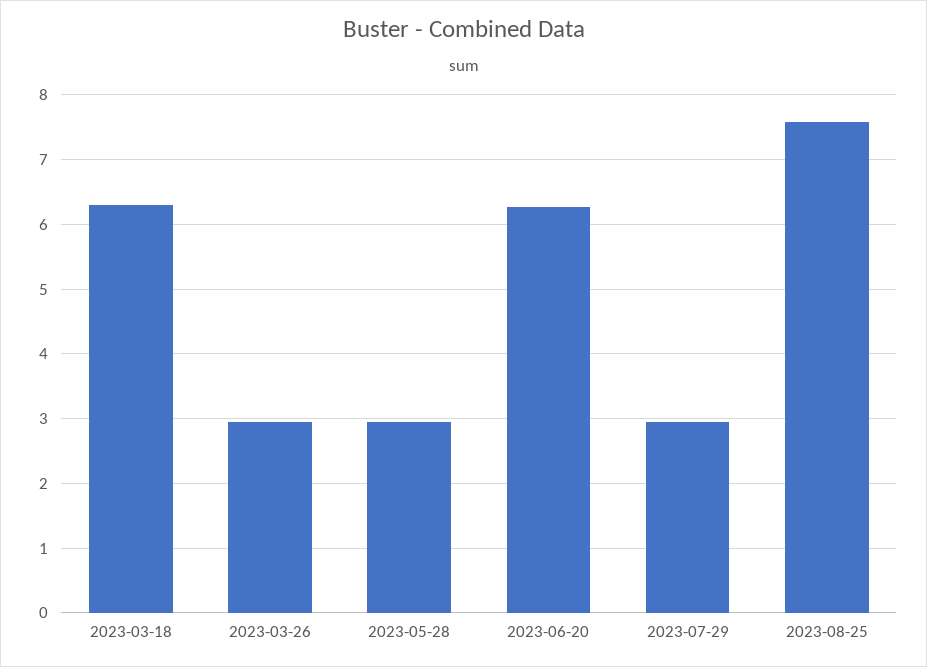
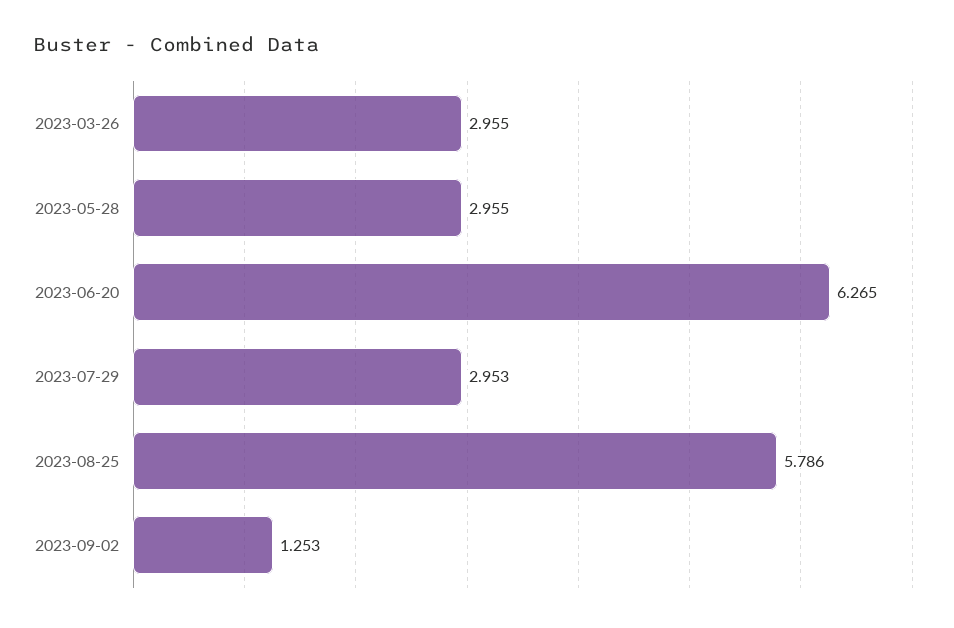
2023-03-18: 6.3 -> none
2023-08-25: 7.6 -> 5.786
2023-09-02: none -> 1.253

